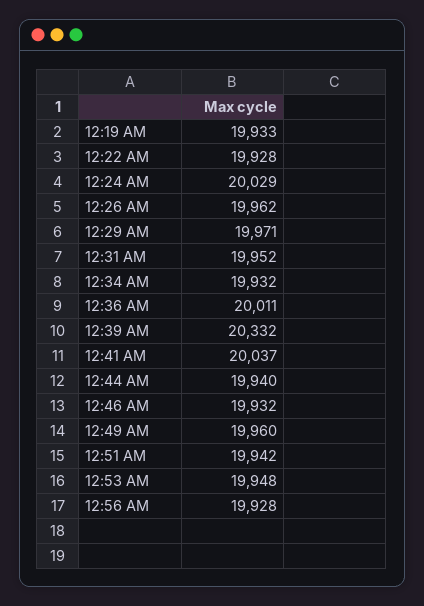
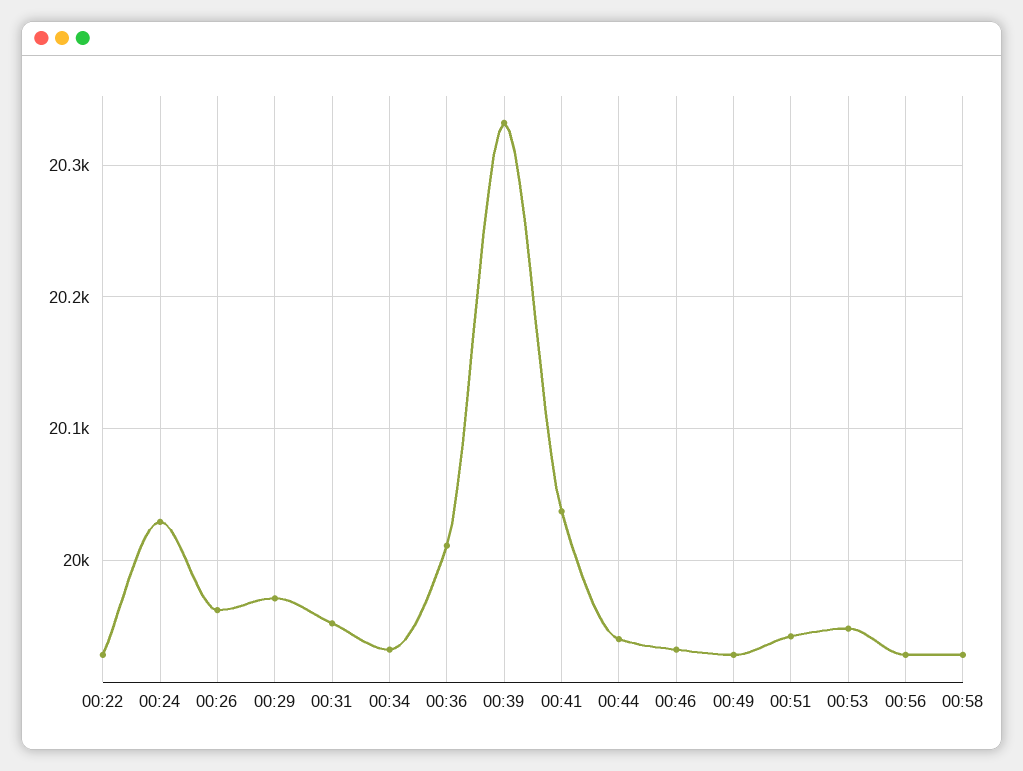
12:19 AM: 19933 -> none
12:49 AM: 19960 -> 19930
00:58: none -> 19930

